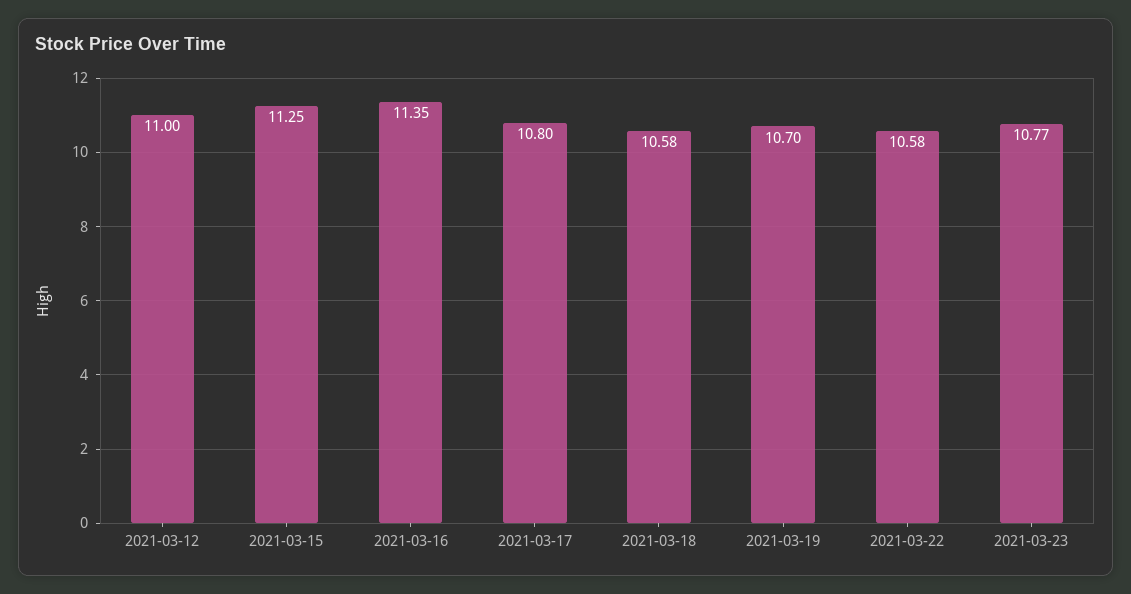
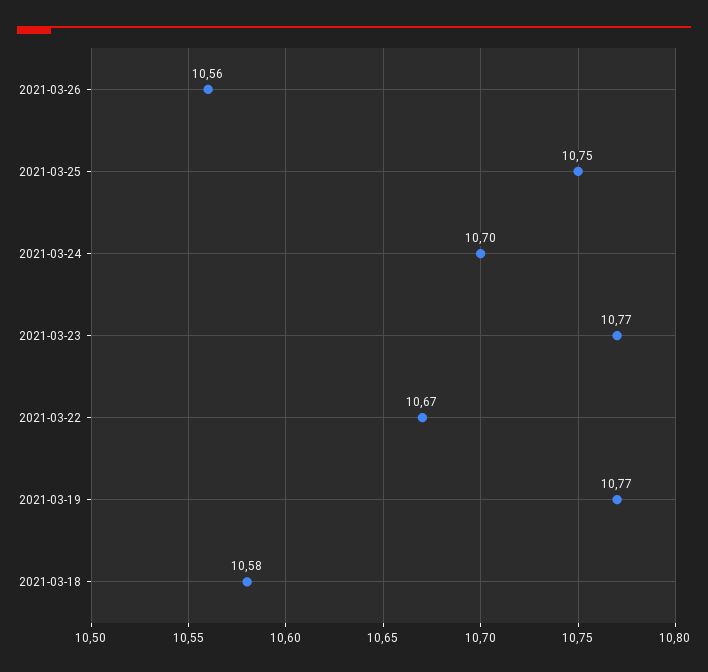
2021-03-12: 11 -> none
2021-03-15: 11.25 -> none
2021-03-16: 11.35 -> none
2021-03-17: 10.8 -> none
2021-03-19: 10.7 -> 10.77
2021-03-22: 10.58 -> 10.67
2021-03-26: none -> 10.56
2021-03-25: none -> 10.75
2021-03-24: none -> 10.7

